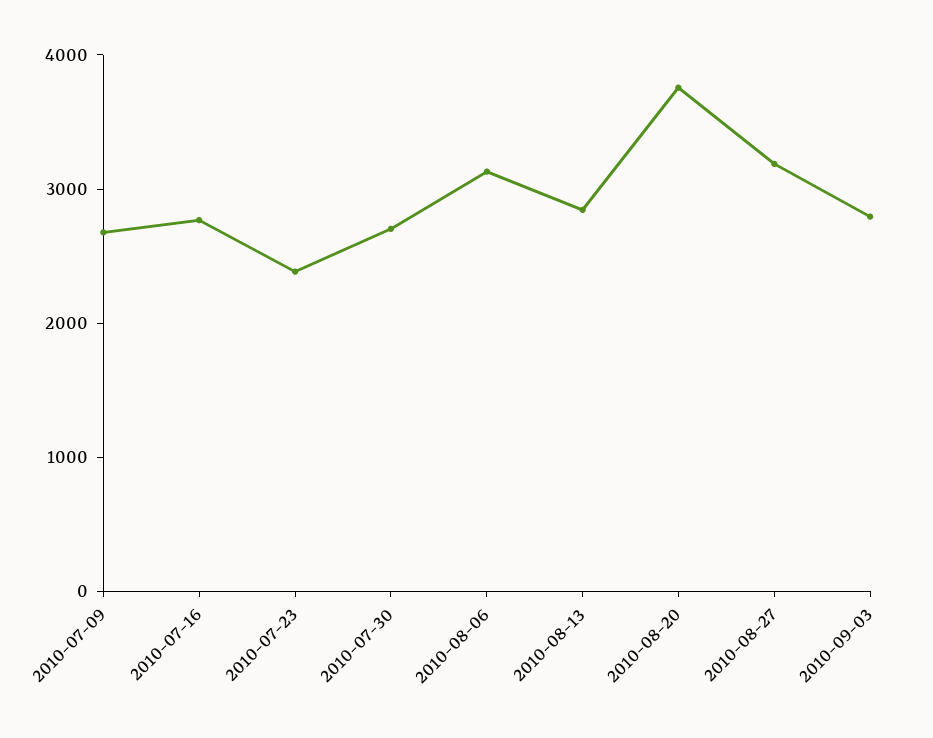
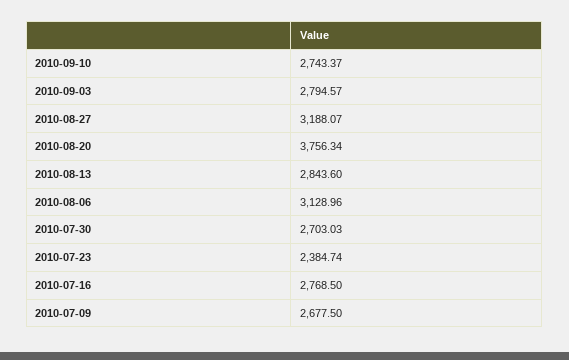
2010-09-10: none -> 2743.37

